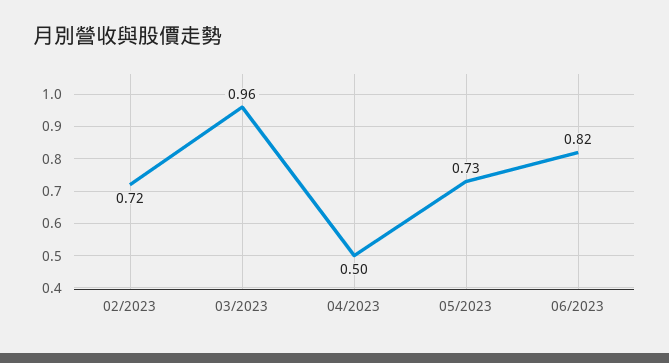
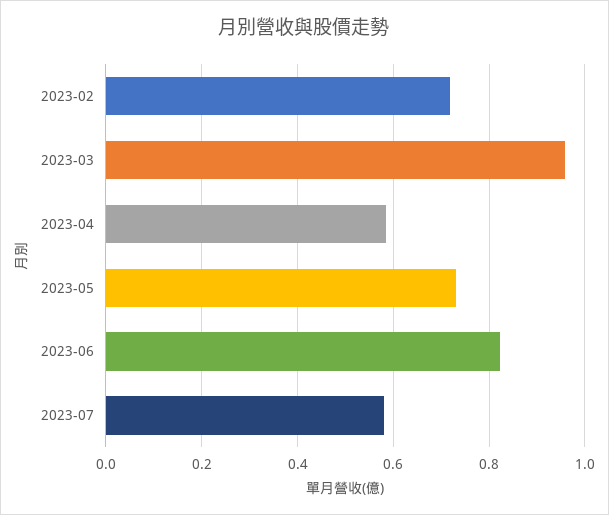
04/2023: 0.5 -> 0.58
2023-07: none -> 0.58

